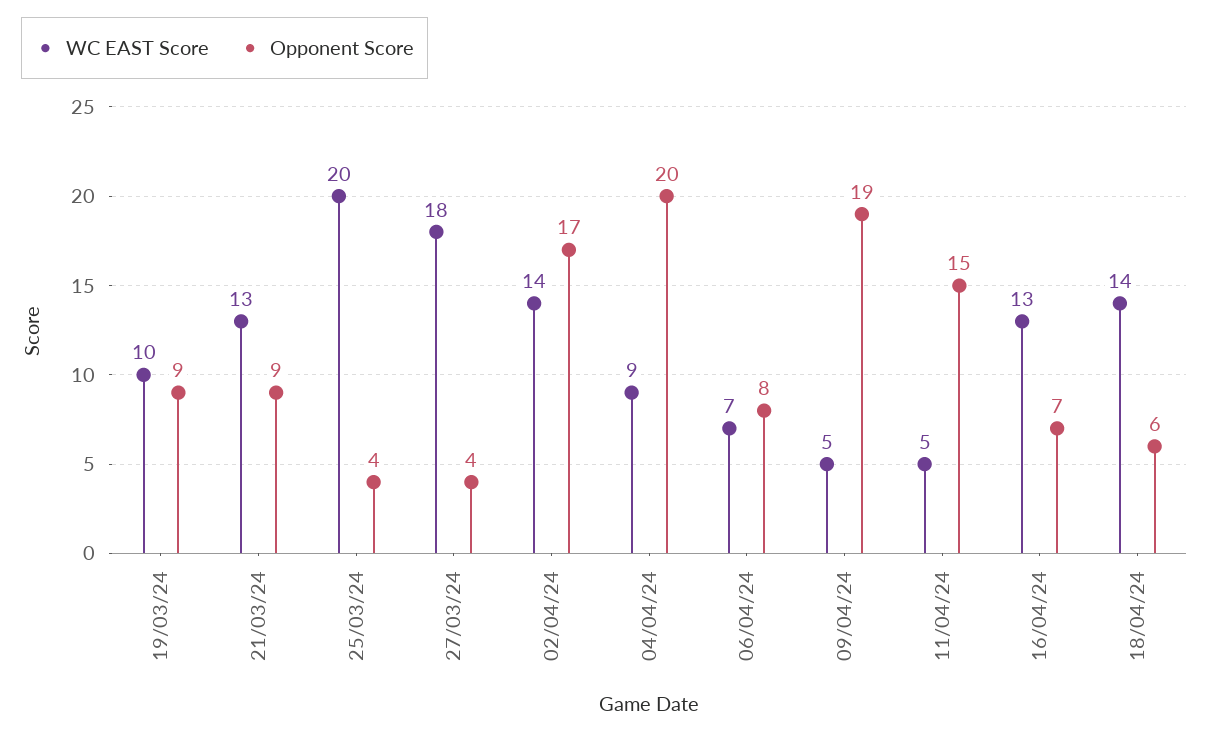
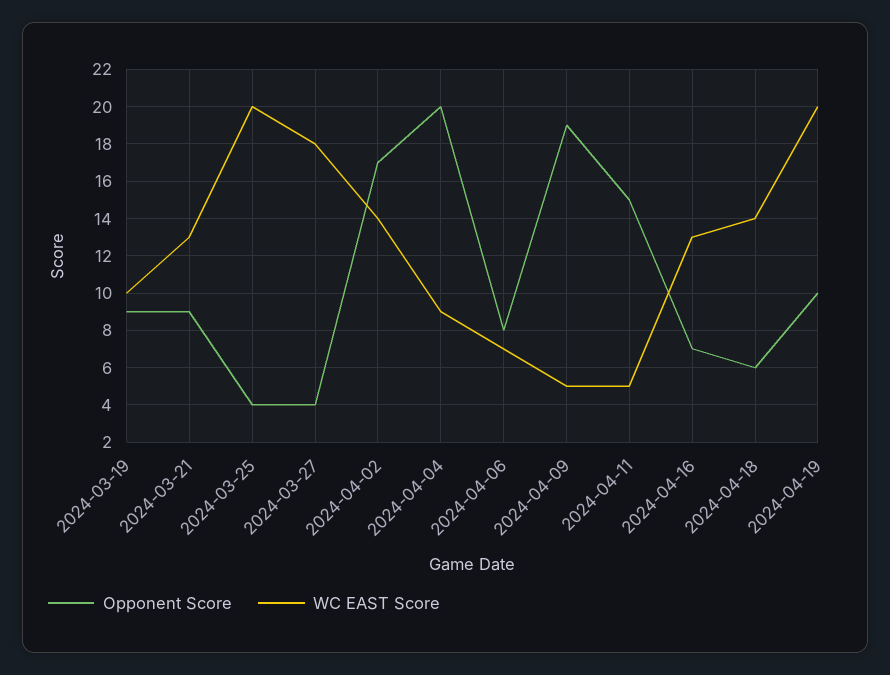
Opponent Score, 2024-04-19: none -> 10
WC EAST Score, 2024-04-19: none -> 20

